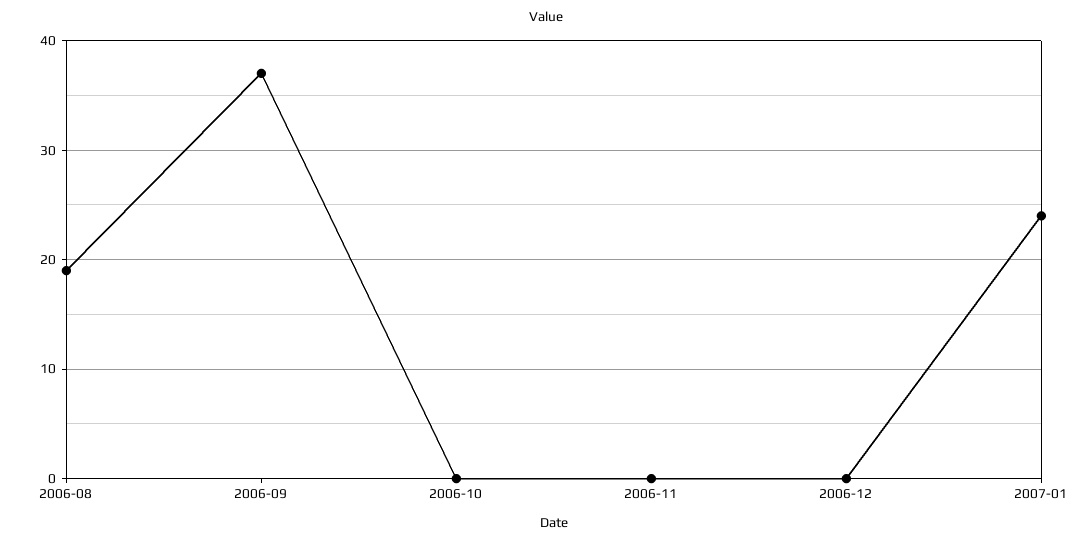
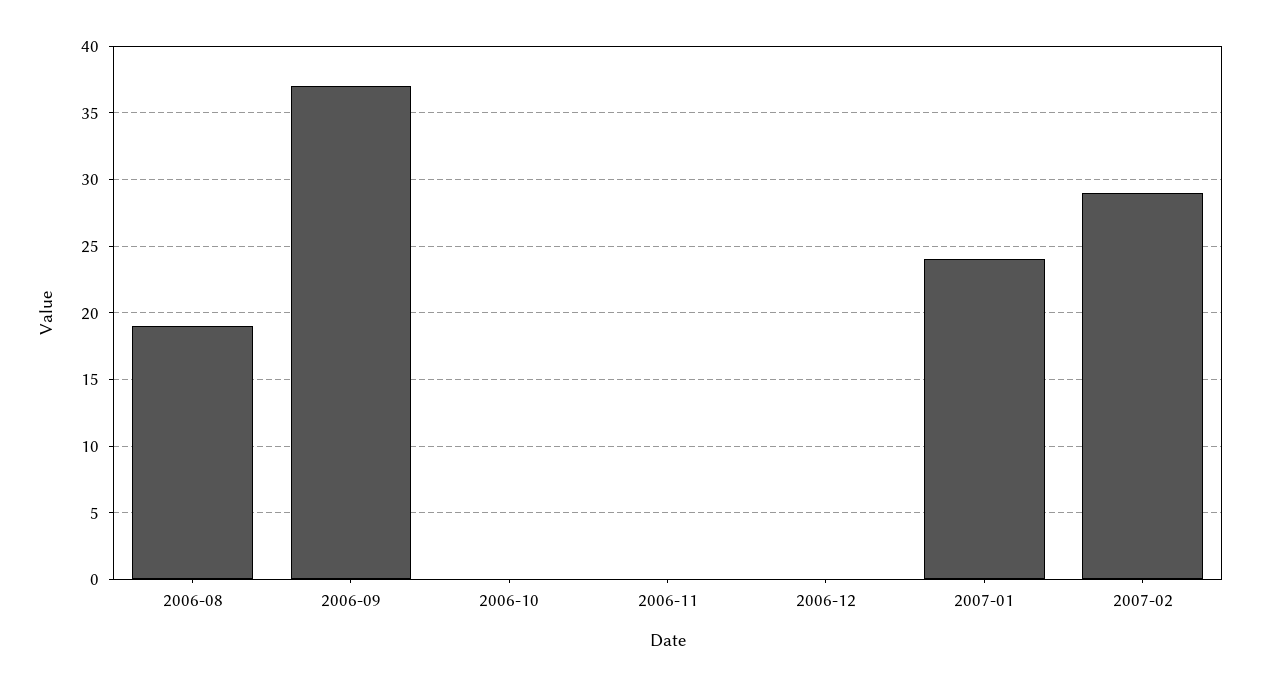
2007-02: none -> 29

